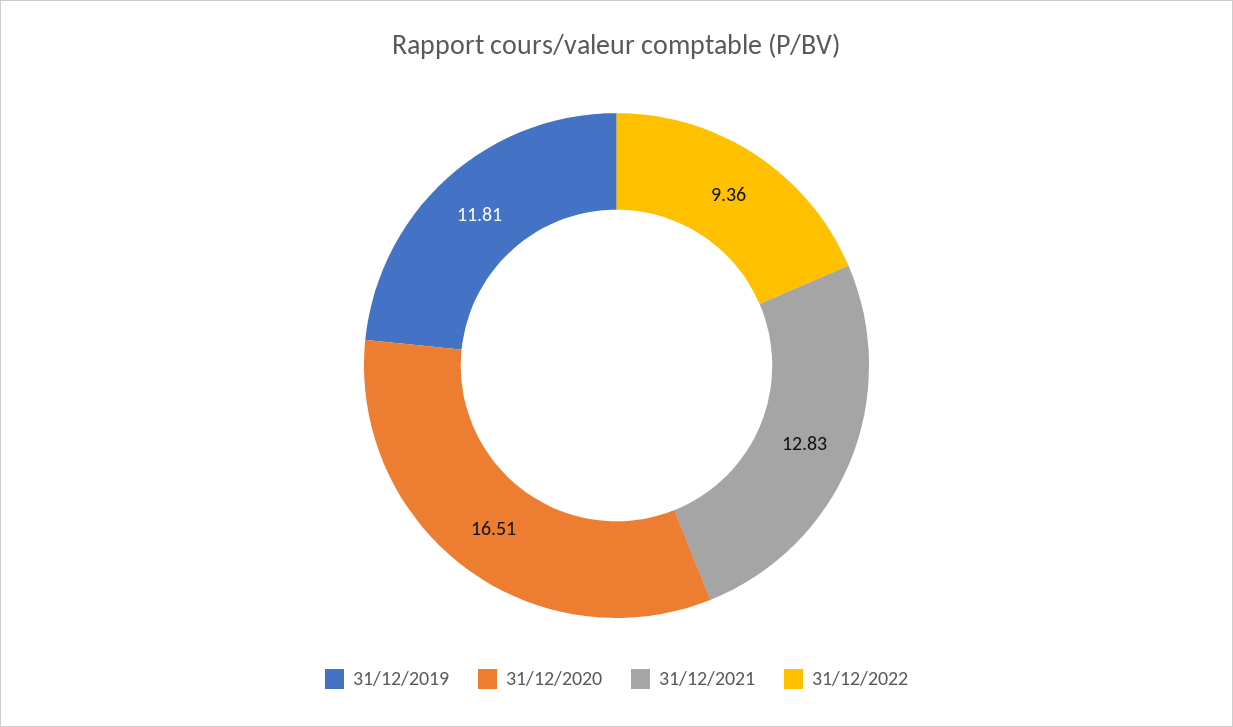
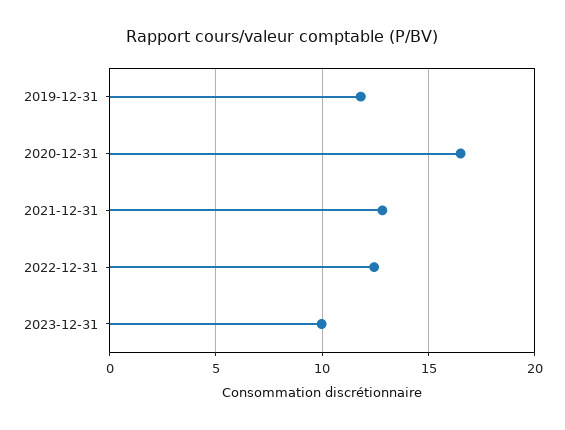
31/12/2022: 9.36 -> 12.5
2023-12-31: none -> 10

